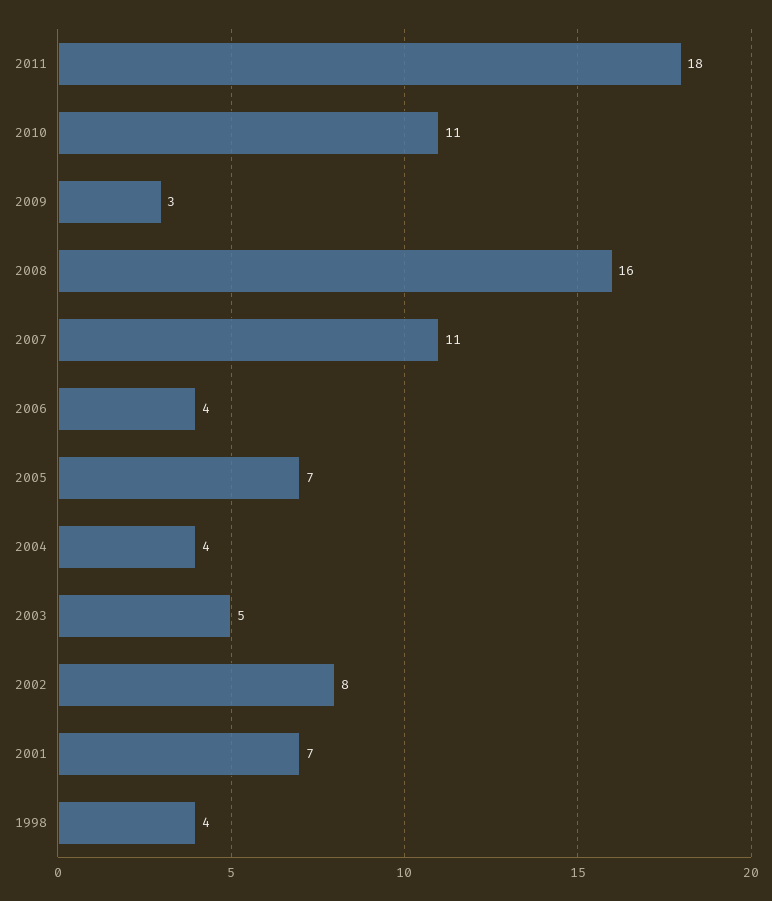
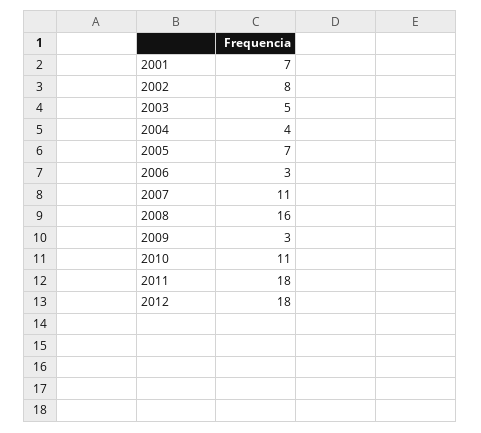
2006: 4 -> 3
1998: 4 -> none
2012: none -> 18

